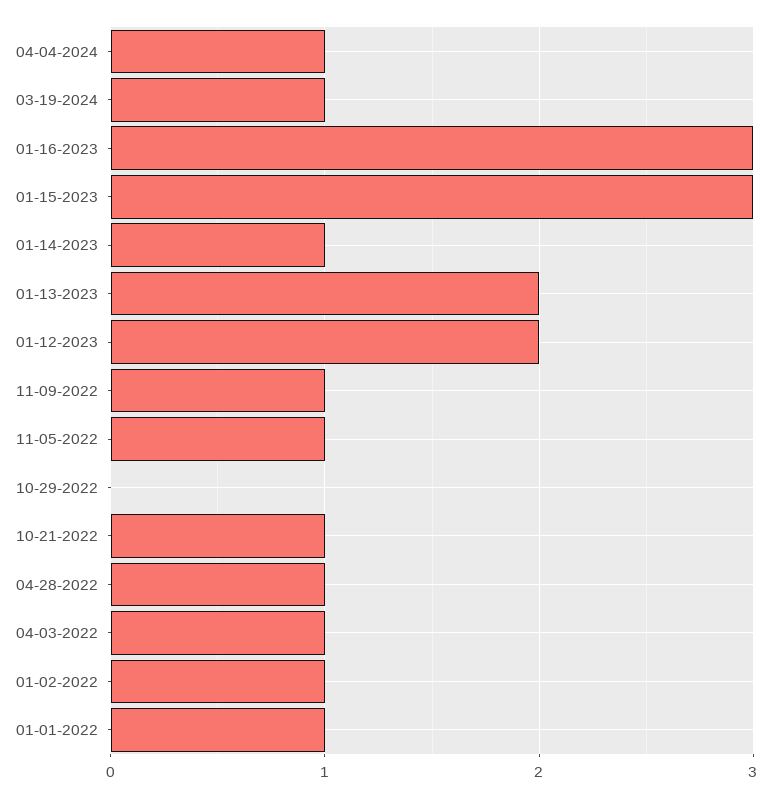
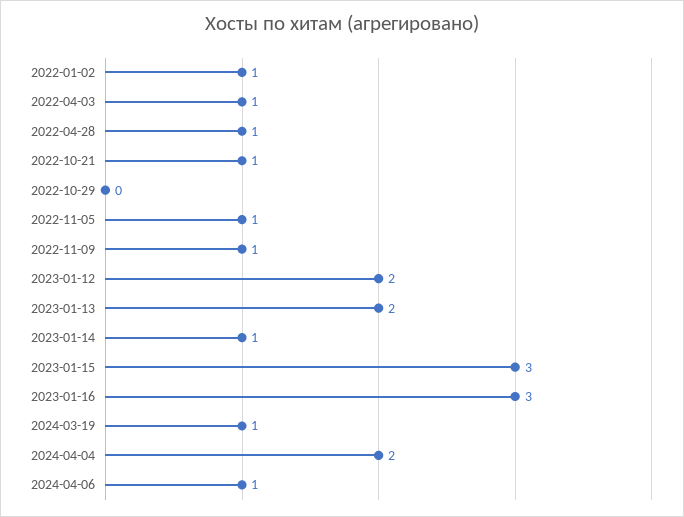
04-04-2024: 1 -> 2
01-01-2022: 1 -> none
2024-04-06: none -> 1

